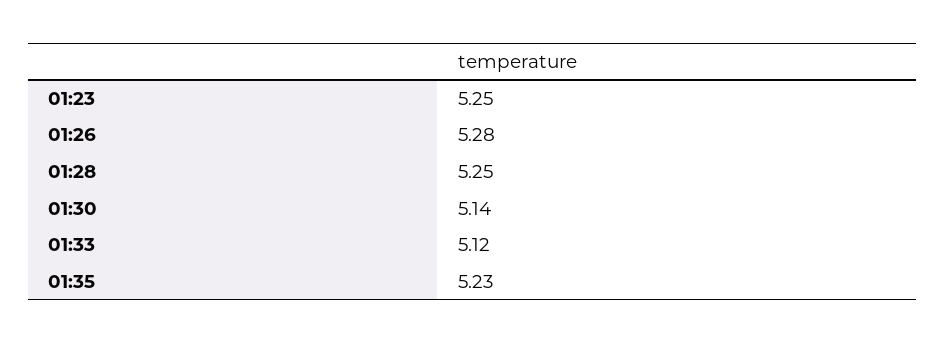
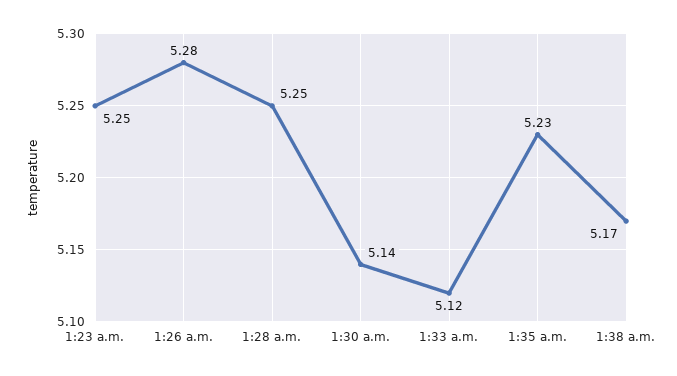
1:38 a.m.: none -> 5.17

